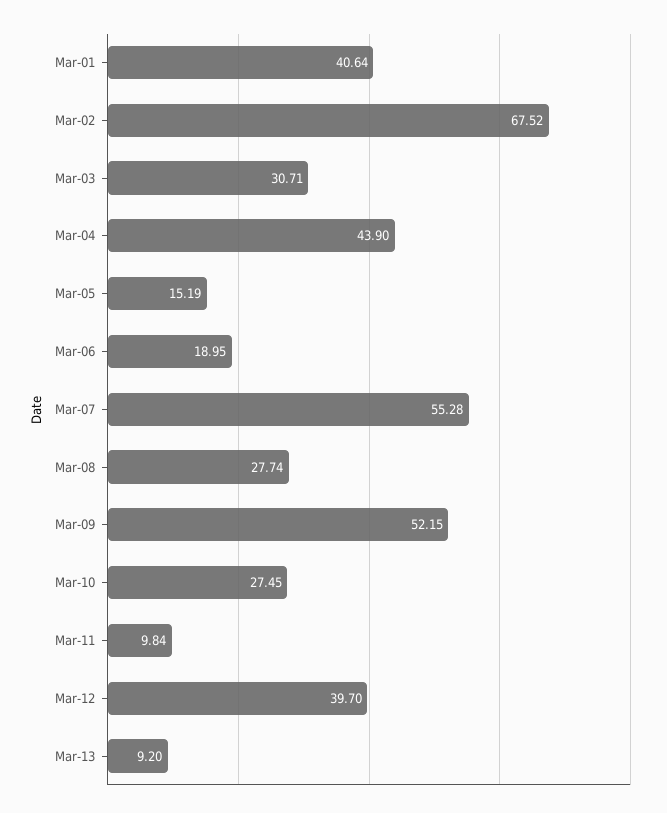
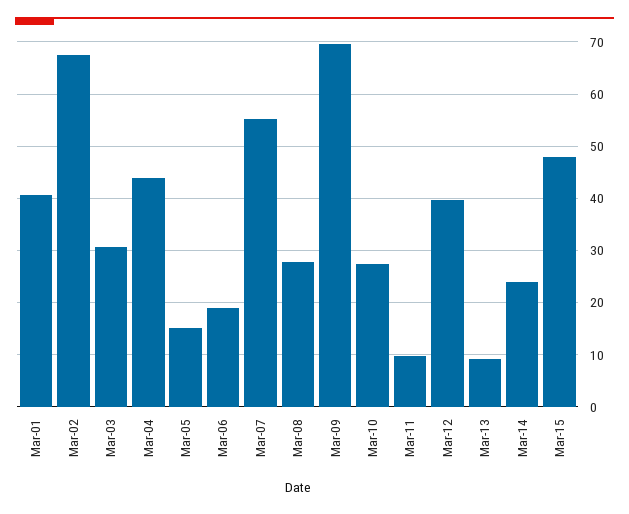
Mar-09: 52.15 -> 70
Mar-14: none -> 24
Mar-15: none -> 48

